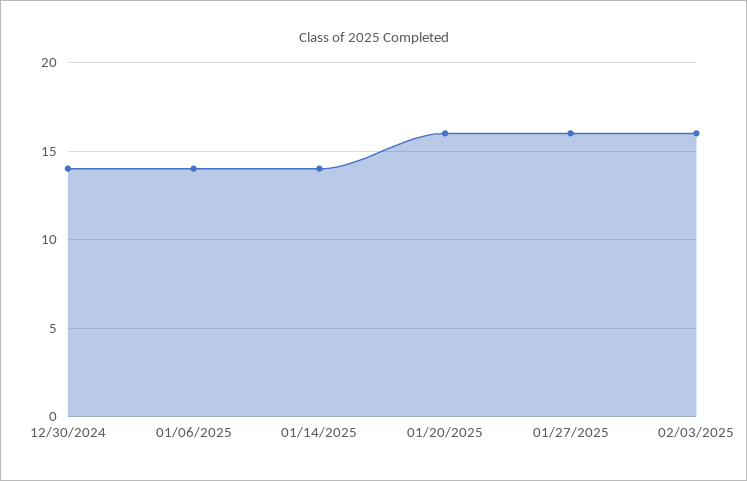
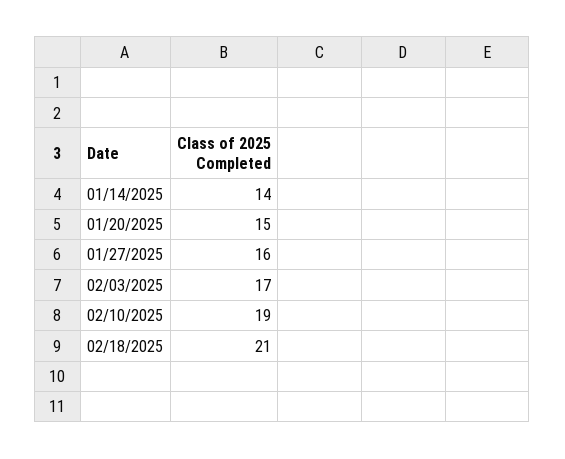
12/30/2024: 14 -> none
01/06/2025: 14 -> none
01/20/2025: 16 -> 15
02/03/2025: 16 -> 17
02/10/2025: none -> 19
02/18/2025: none -> 21

